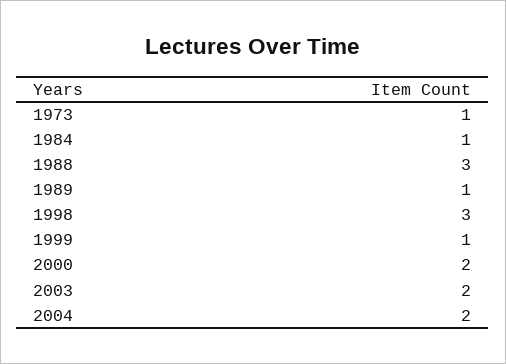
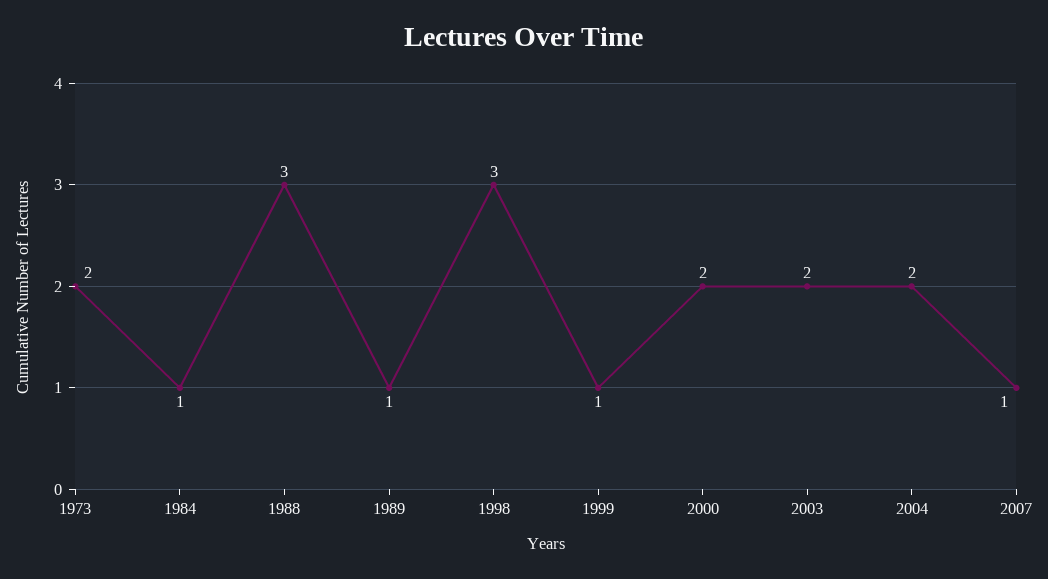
1973: 1 -> 2
2007: none -> 1

